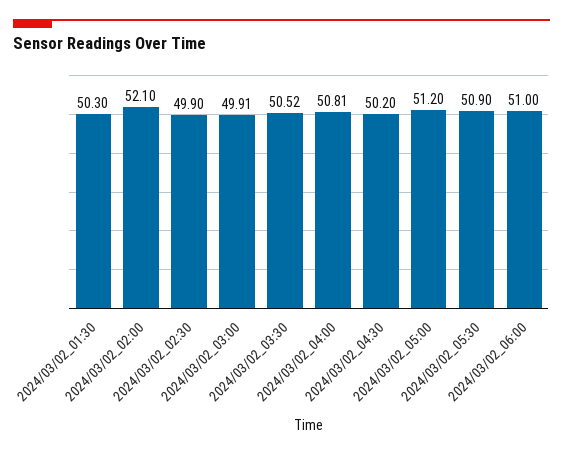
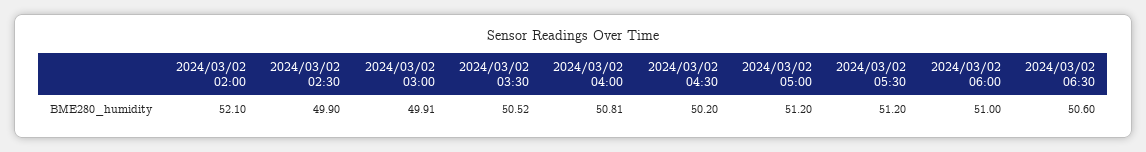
2024/03/02_01:30: 50.3 -> none
2024/03/02_05:30: 50.9 -> 51.2
2024/03/02 06:30: none -> 50.6

